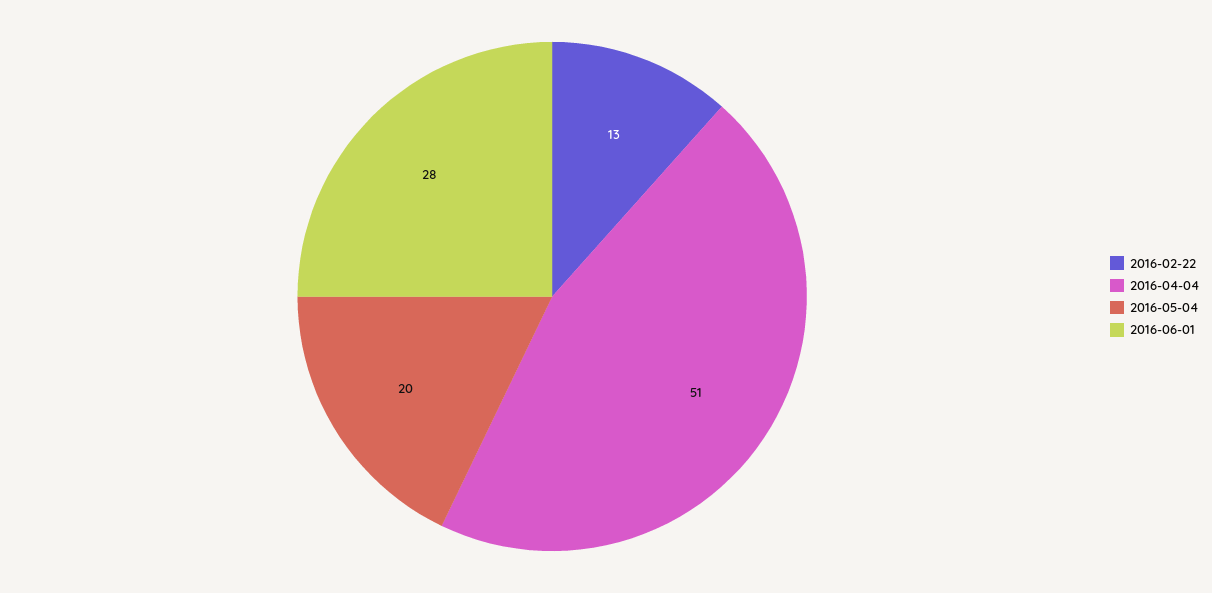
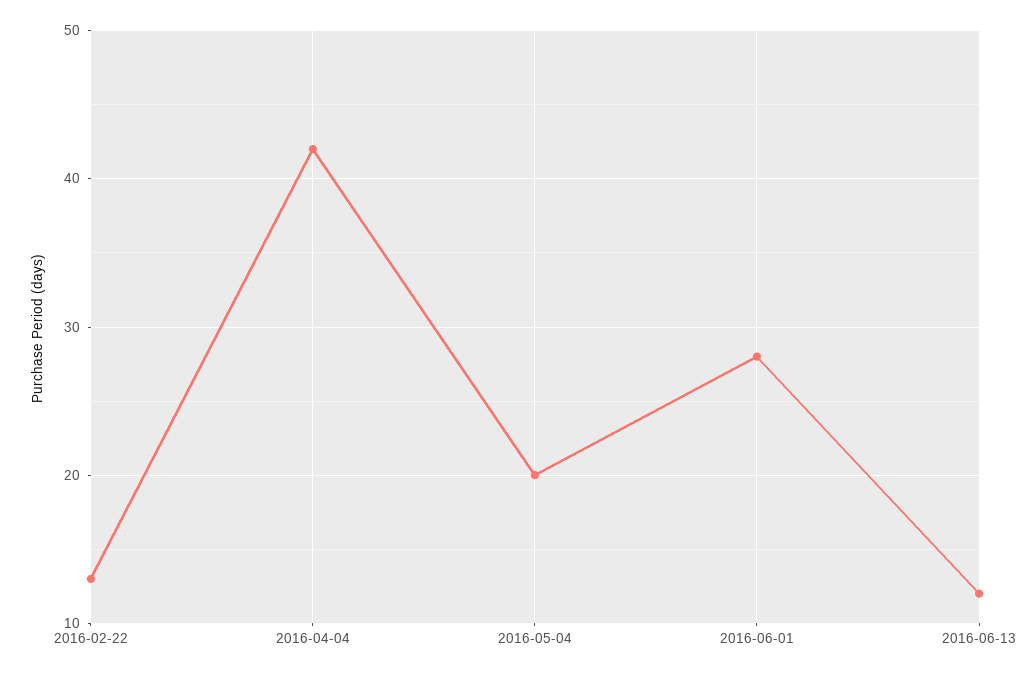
2016-04-04: 51 -> 42
2016-06-13: none -> 12

